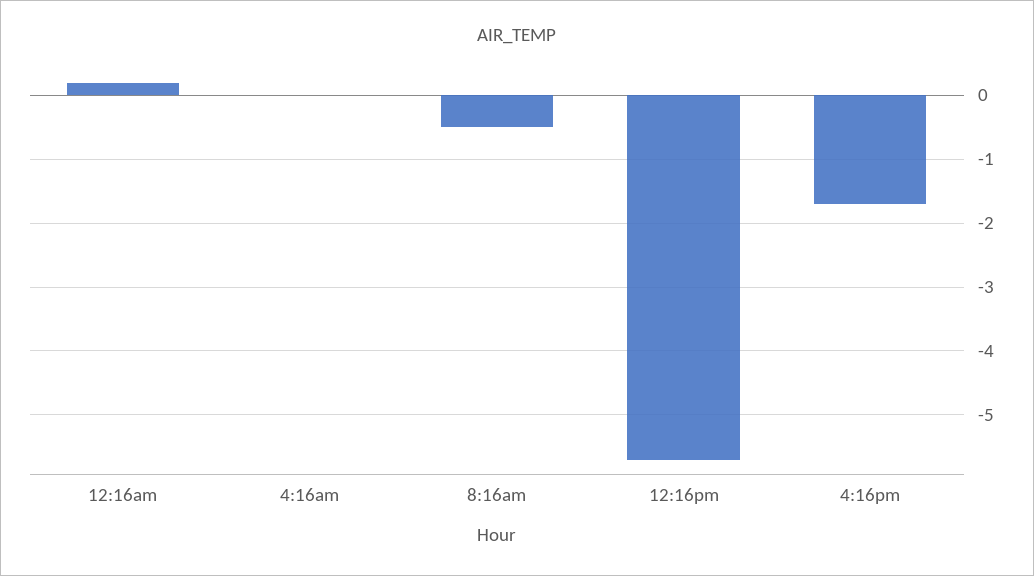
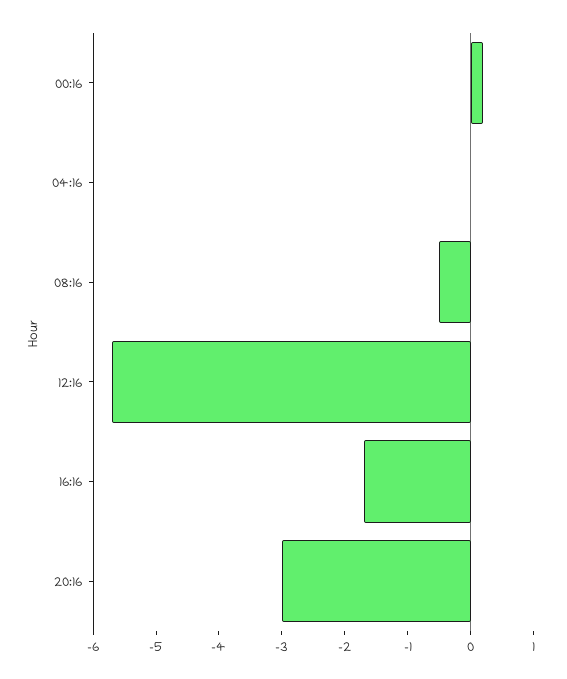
20:16: none -> -3

